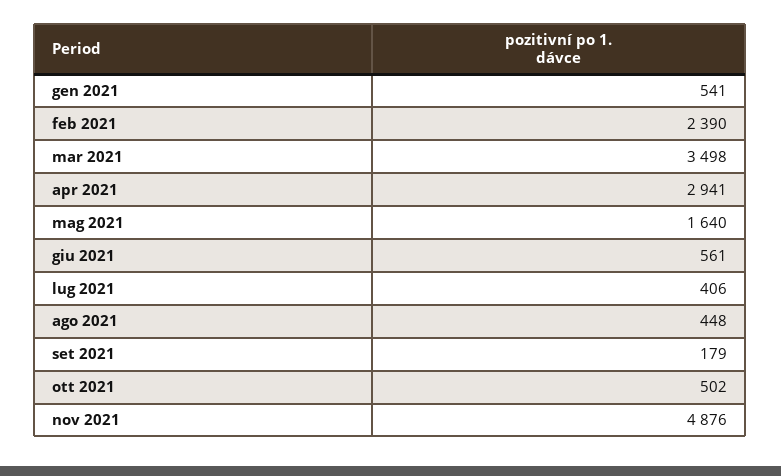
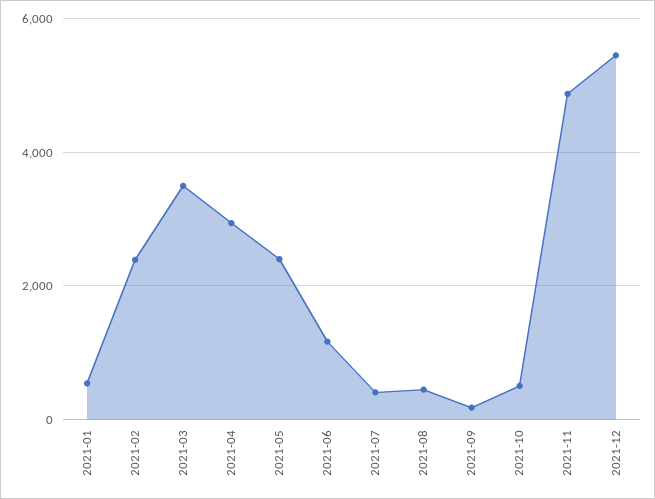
mag 2021: 1640 -> 2400
giu 2021: 561 -> 1200
2021-12: none -> 5400

